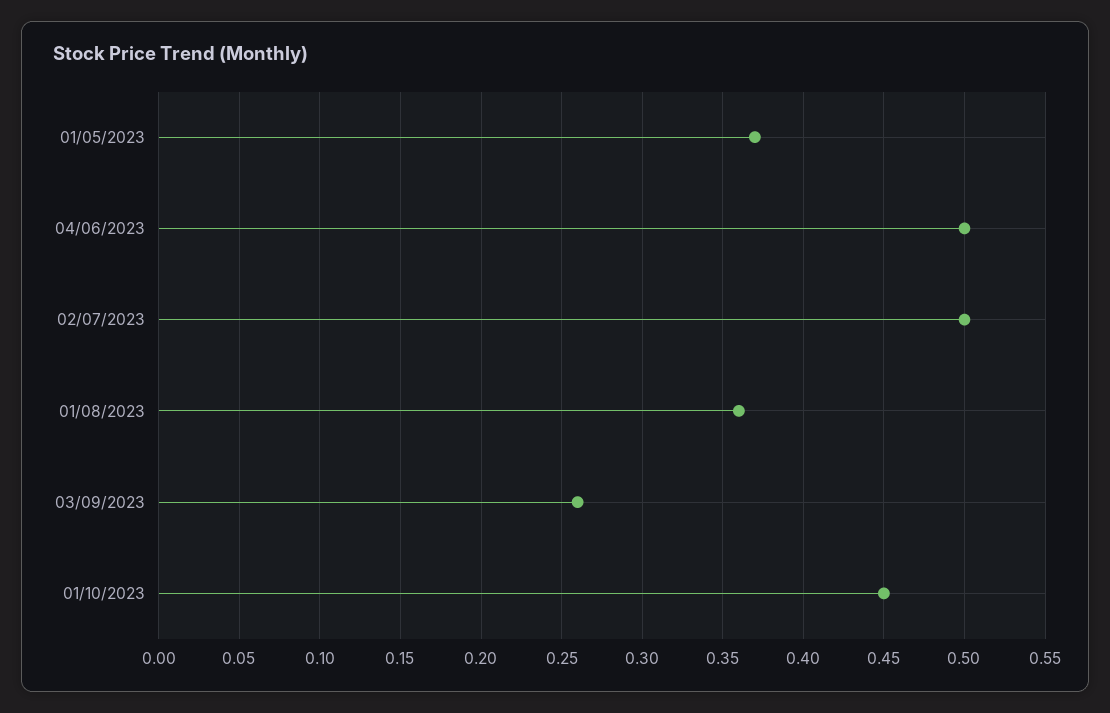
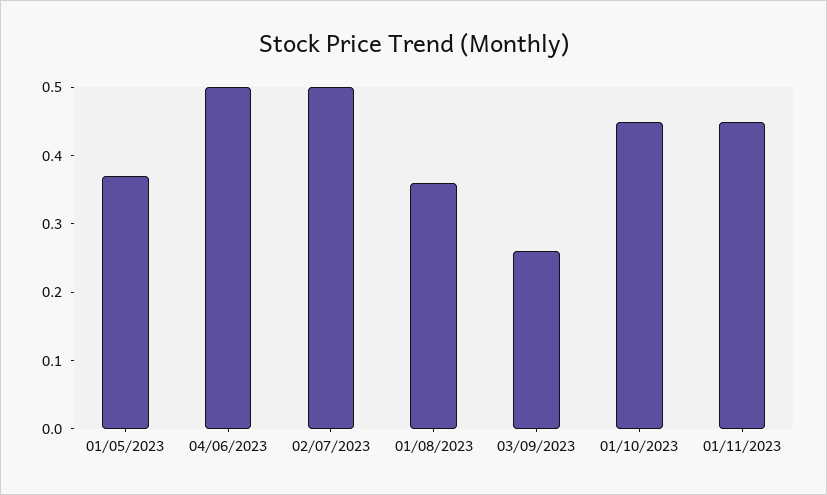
01/11/2023: none -> 0.45

